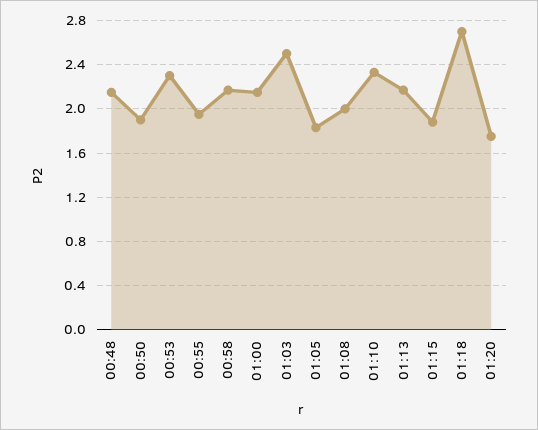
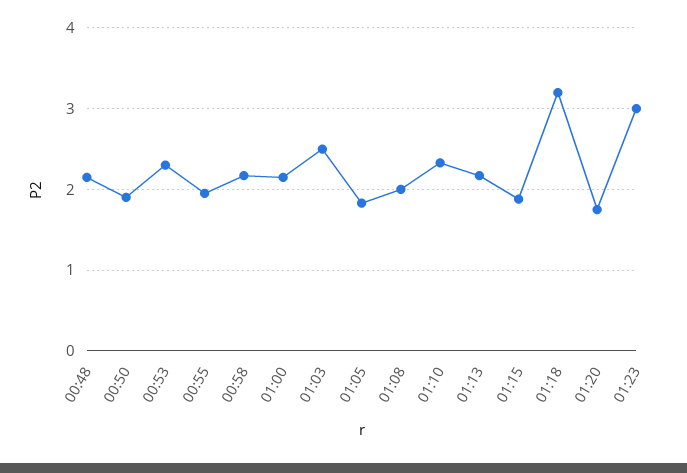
01:18: 2.7 -> 3.2
01:23: none -> 3

